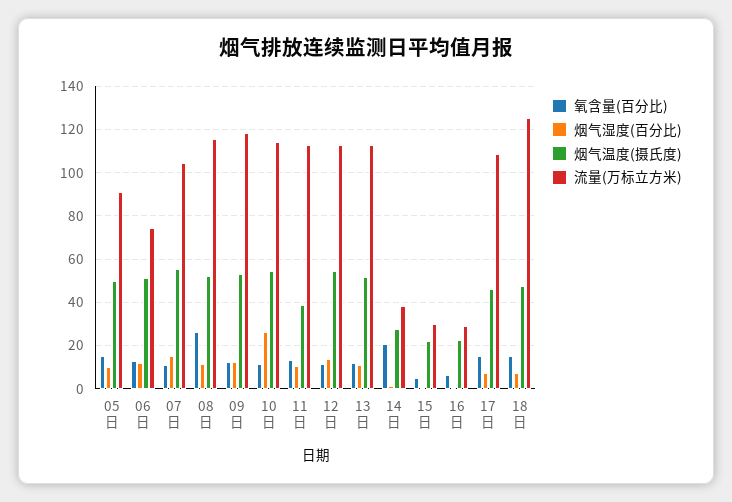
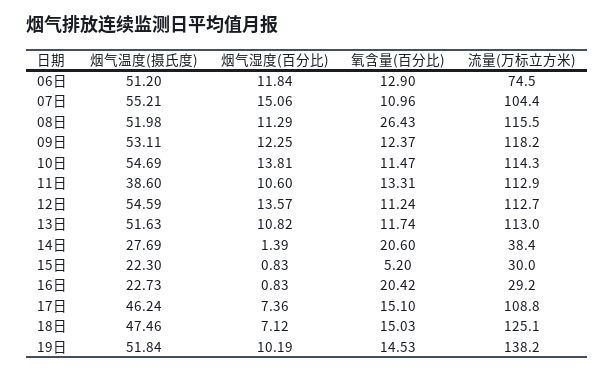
氧含量(百分比), 05日: 15 -> none
烟气湿度(百分比), 05日: 10 -> none
烟气温度(摄氏度), 05日: 50 -> none
流量(万标立方米), 05日: 90 -> none
烟气湿度(百分比), 10日: 25 -> 13.81
氧含量(百分比), 16日: 5 -> 20.42
烟气温度(摄氏度), 19日: none -> 51.84
烟气湿度(百分比), 19日: none -> 10.19
氧含量(百分比), 19日: none -> 14.53
流量(万标立方米), 19日: none -> 138.2

